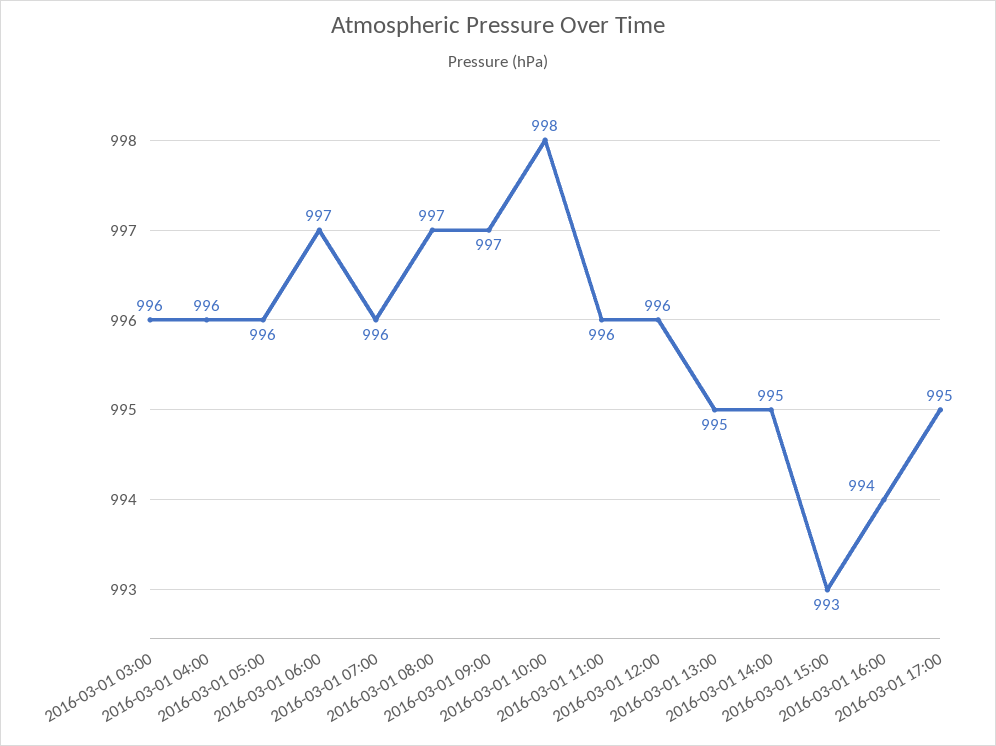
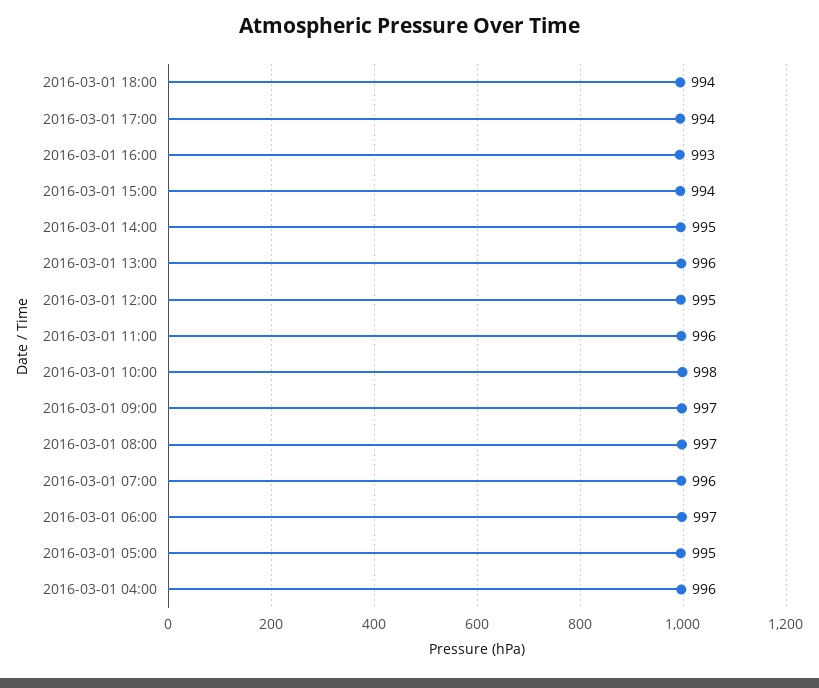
2016-03-01 03:00: 996 -> none
2016-03-01 05:00: 996 -> 995
2016-03-01 12:00: 996 -> 995
2016-03-01 13:00: 995 -> 996
2016-03-01 15:00: 993 -> 994
2016-03-01 16:00: 994 -> 993
2016-03-01 17:00: 995 -> 994
2016-03-01 18:00: none -> 994

